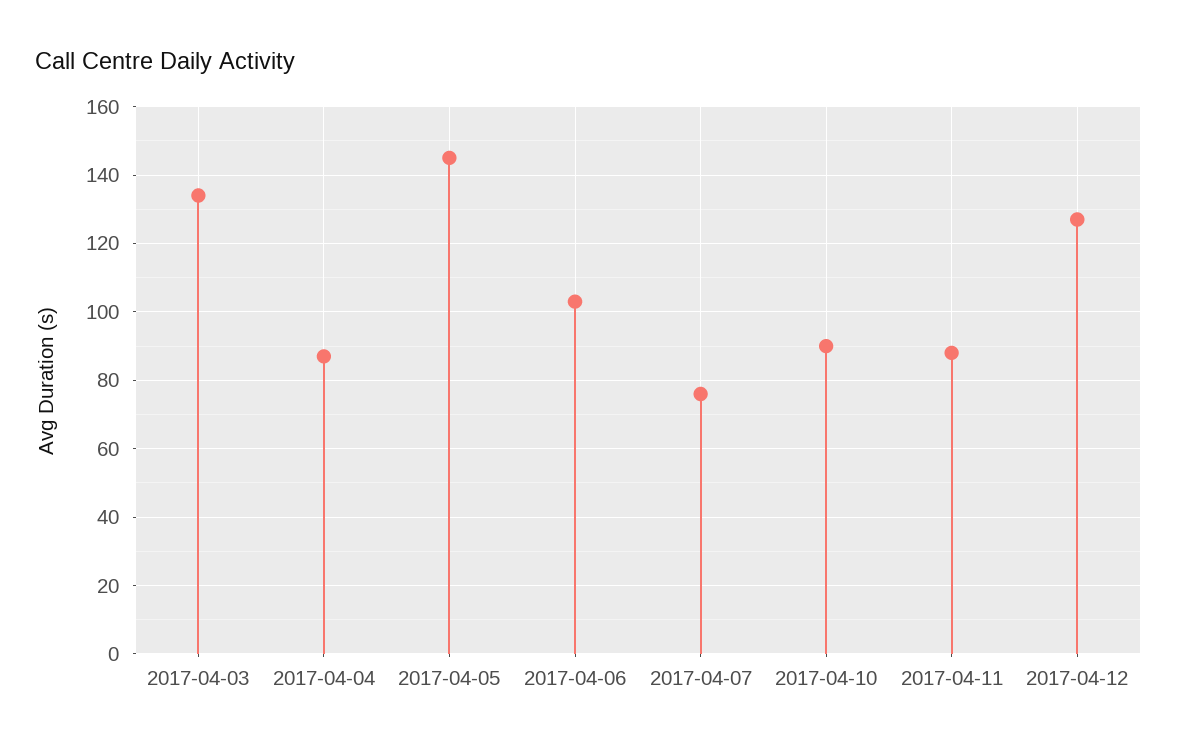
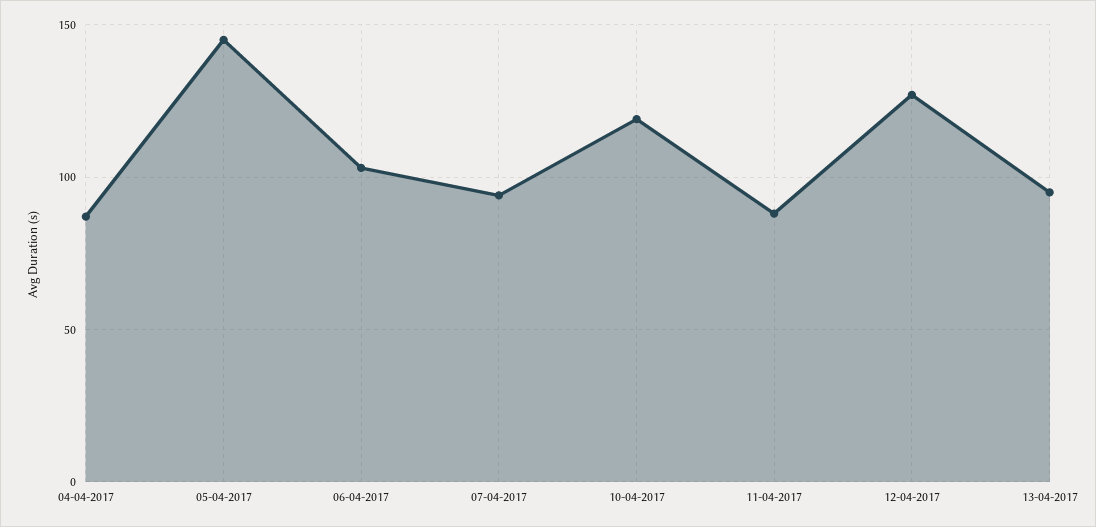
2017-04-03: 135 -> none
2017-04-07: 75 -> 95
2017-04-10: 90 -> 120
13-04-2017: none -> 95

